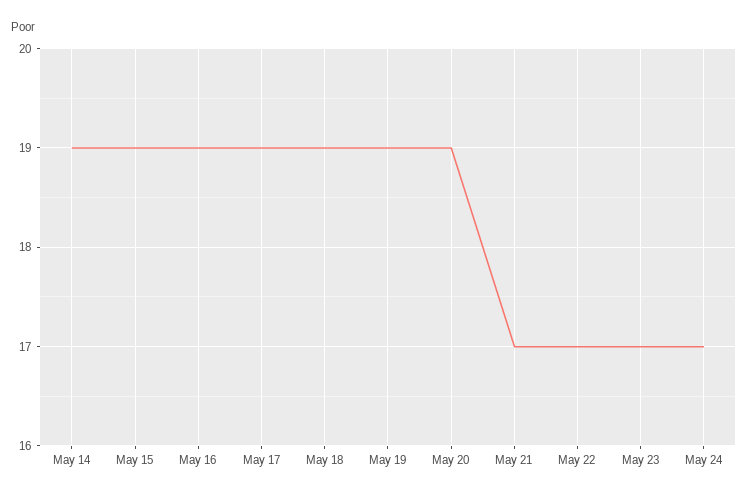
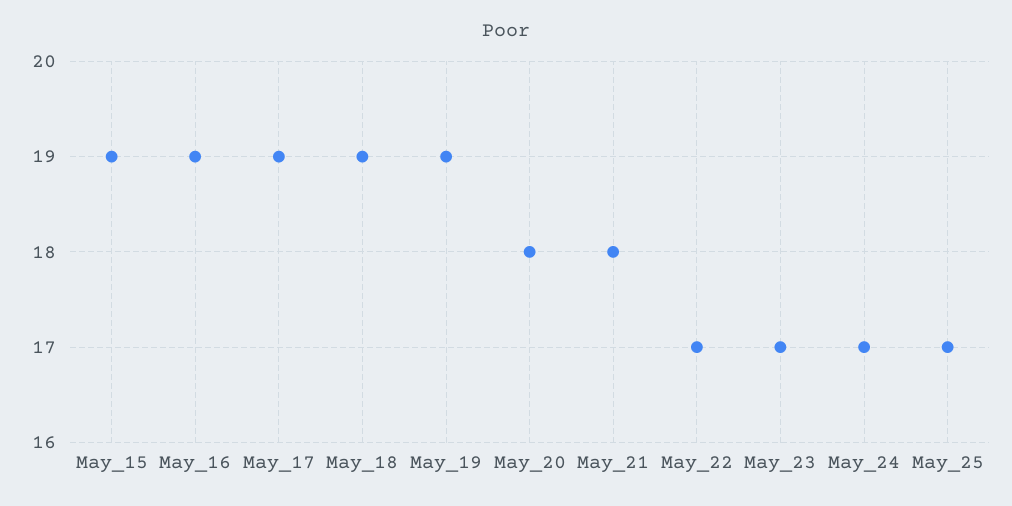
May 14: 19 -> none
May 20: 19 -> 18
May 21: 17 -> 18
May_25: none -> 17

